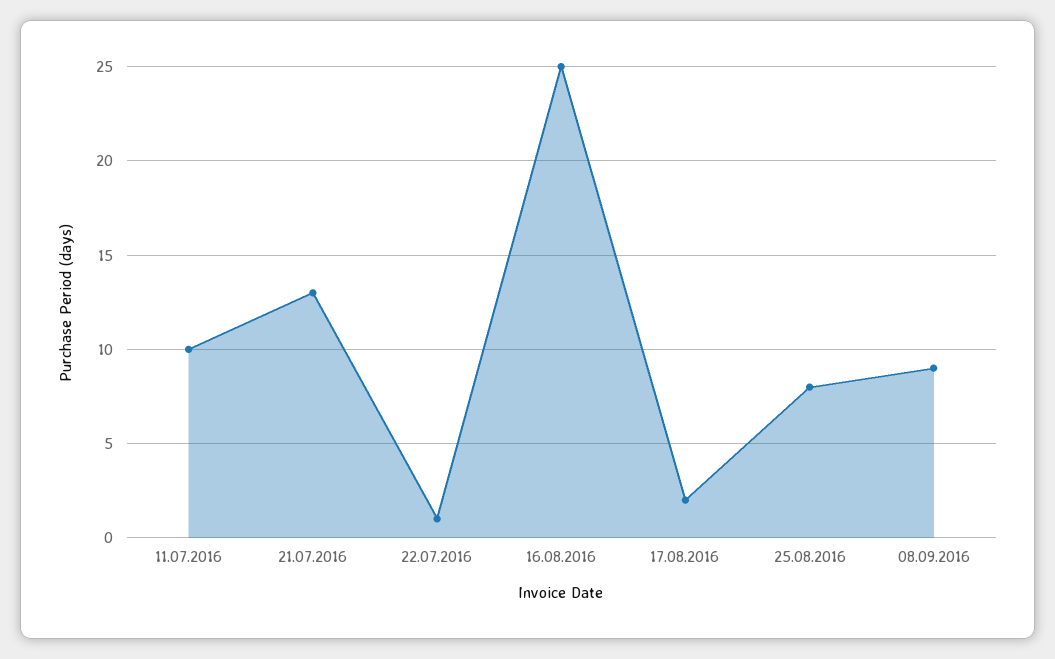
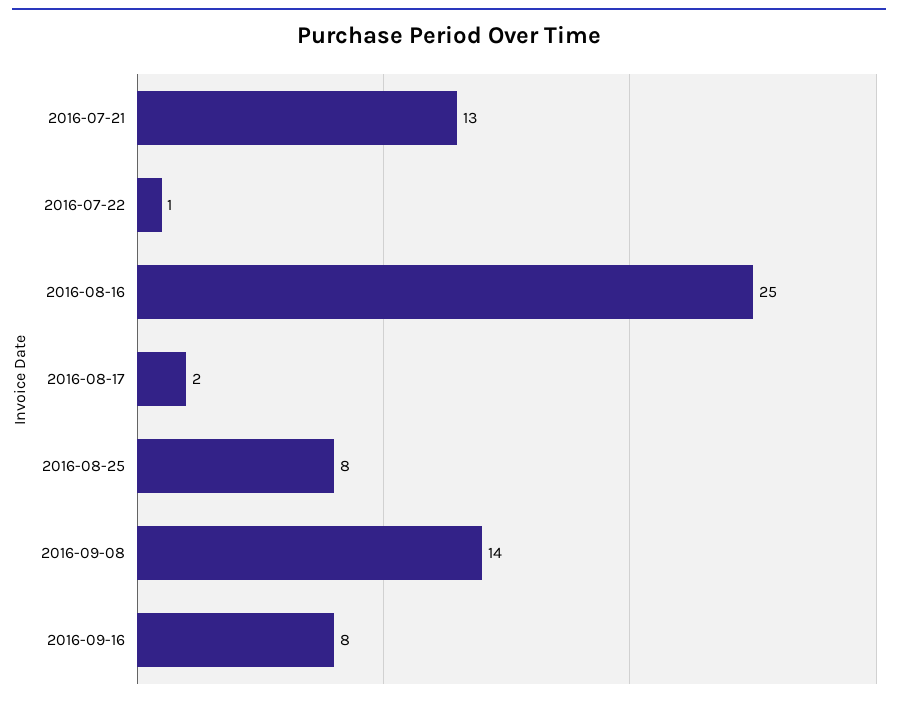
11.07.2016: 10 -> none
08.09.2016: 9 -> 14
2016-09-16: none -> 8

